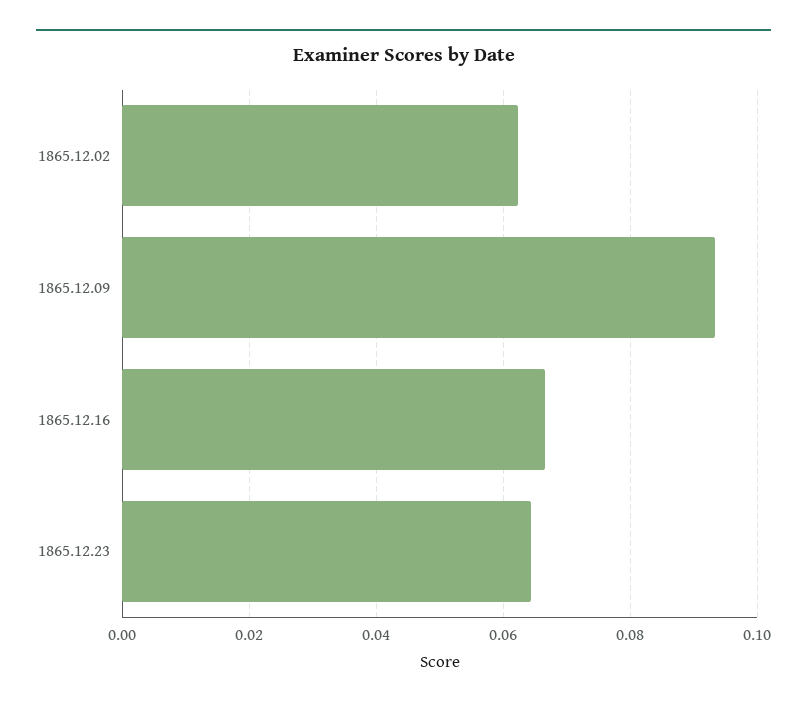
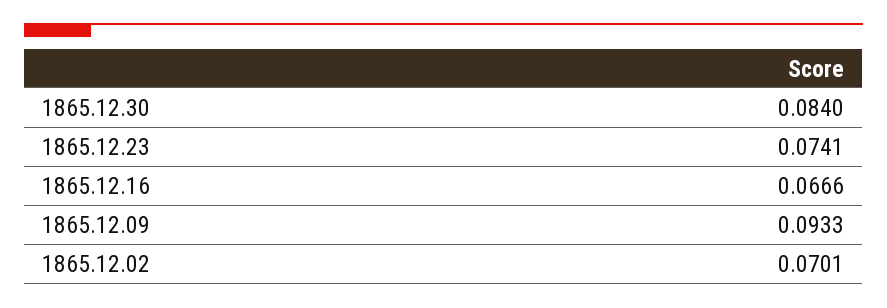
1865.12.02: 0.062 -> 0.0701
1865.12.23: 0.064 -> 0.0741
1865.12.30: none -> 0.084

